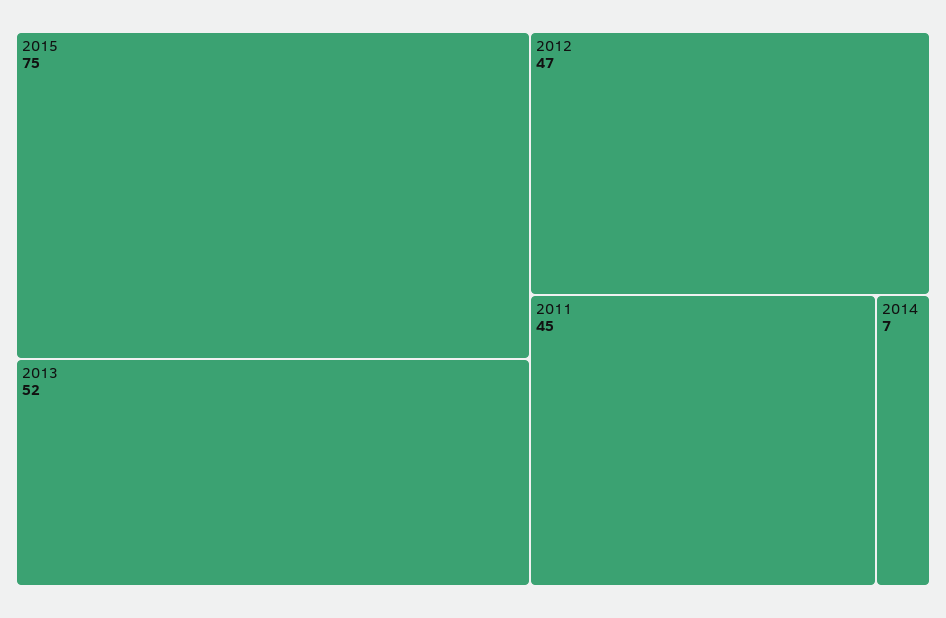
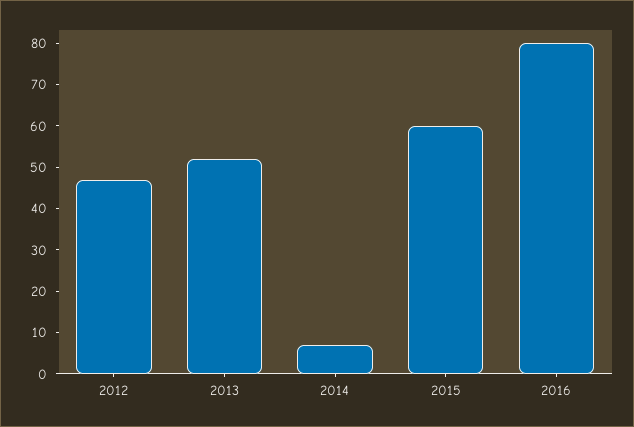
2015: 75 -> 60
2011: 45 -> none
2016: none -> 80

